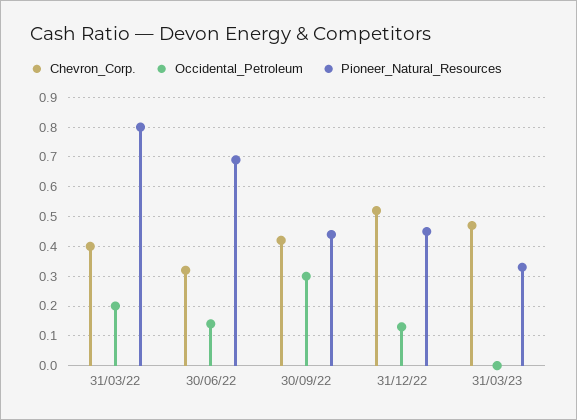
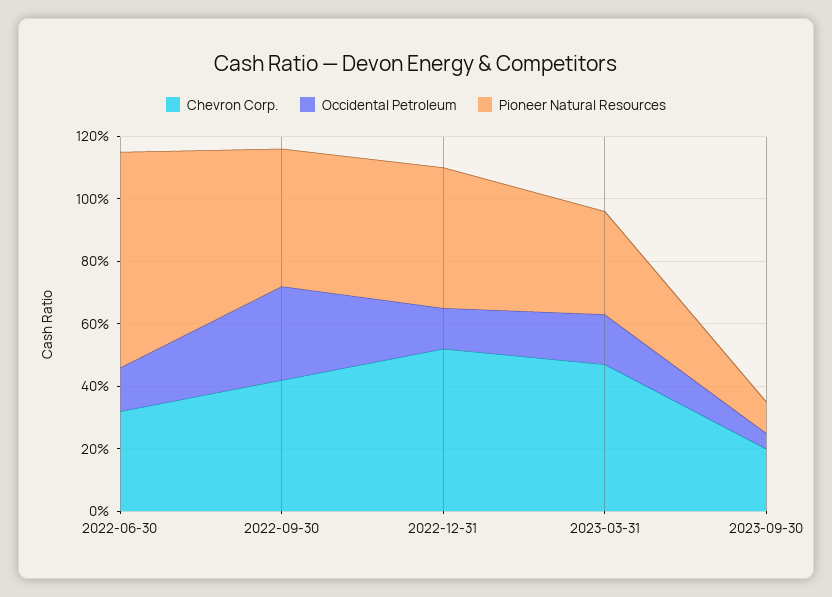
Chevron_Corp., 31/03/22: 0.4 -> none
Occidental_Petroleum, 31/03/22: 0.2 -> none
Pioneer_Natural_Resources, 31/03/22: 0.8 -> none
Occidental_Petroleum, 31/03/23: 0 -> 0.15
Chevron_Corp., 2023-09-30: none -> 0.2
Occidental_Petroleum, 2023-09-30: none -> 0.05
Pioneer_Natural_Resources, 2023-09-30: none -> 0.1

